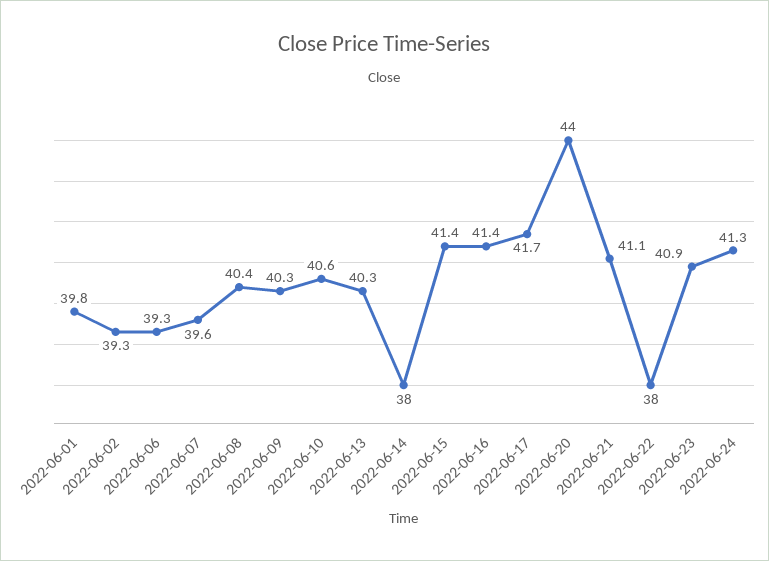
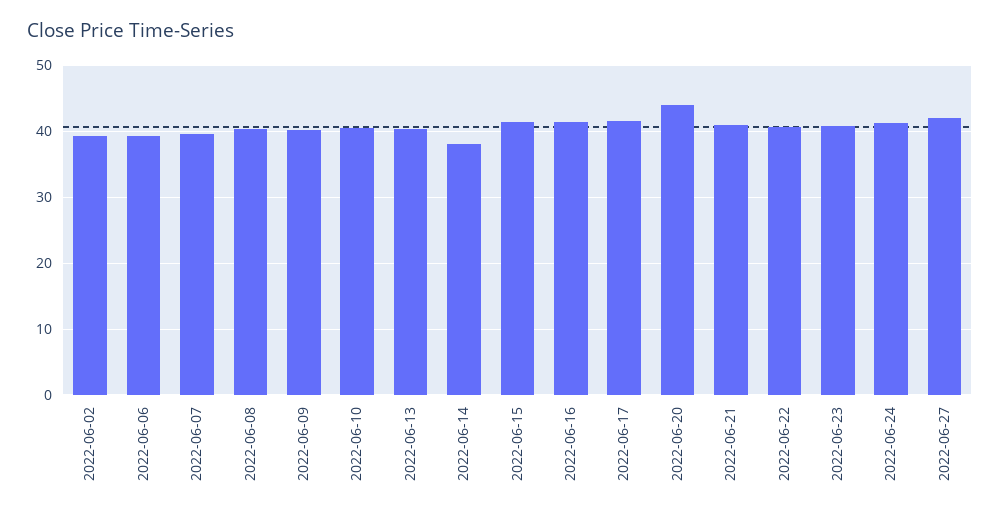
2022-06-01: 39.8 -> none
2022-06-22: 38 -> 41
2022-06-27: none -> 42

